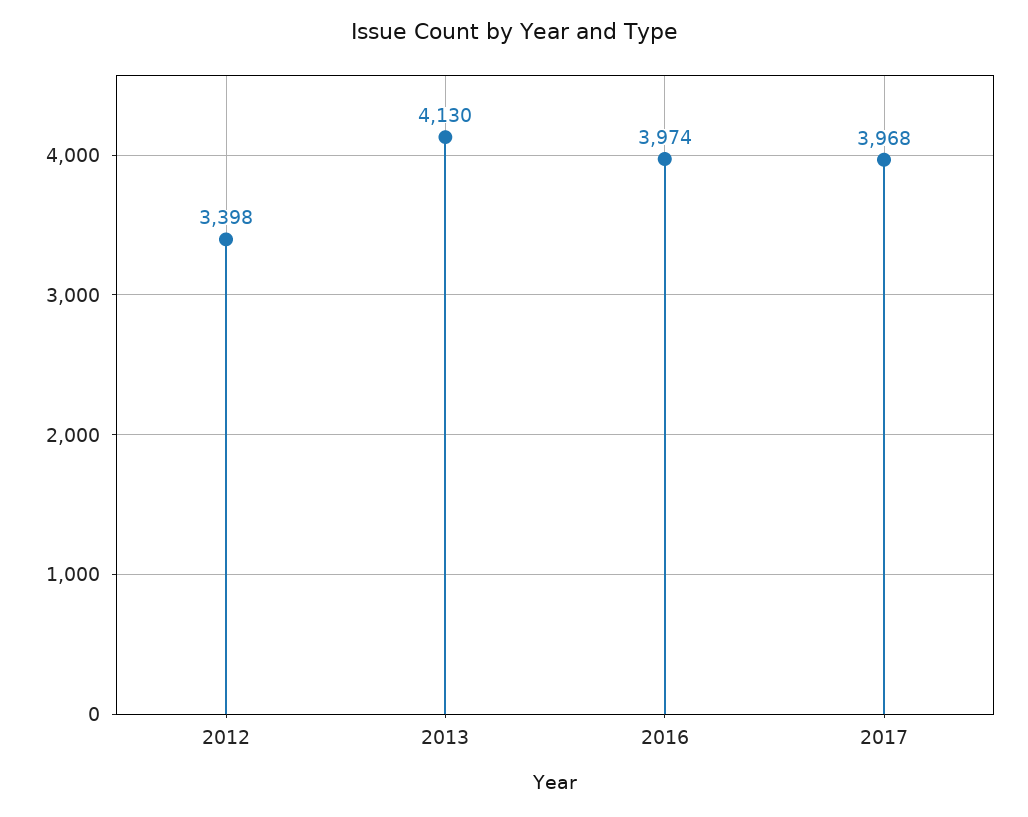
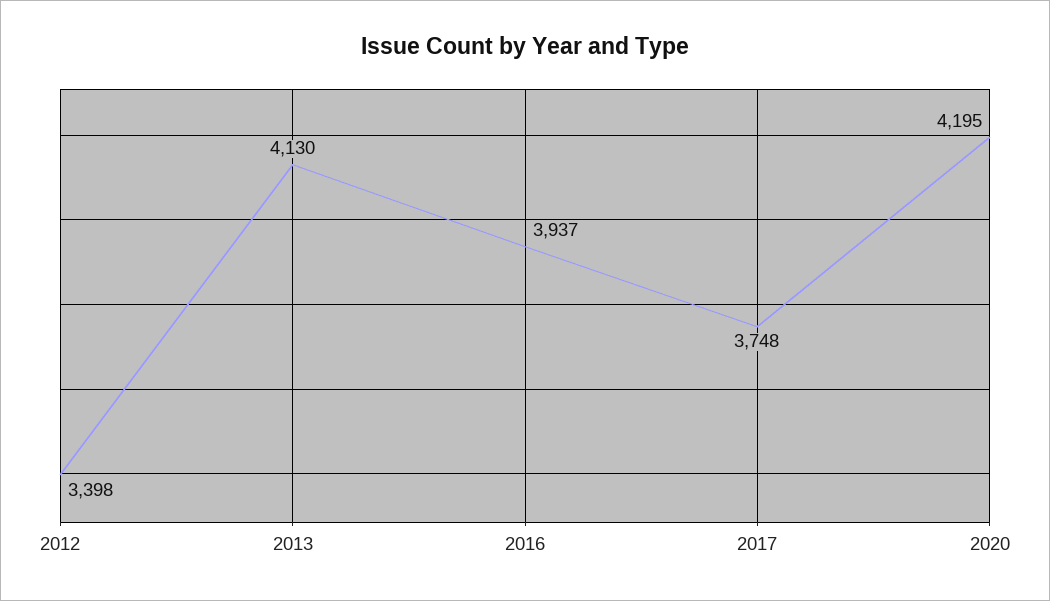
2016: 3974 -> 3937
2017: 3968 -> 3748
2020: none -> 4195

